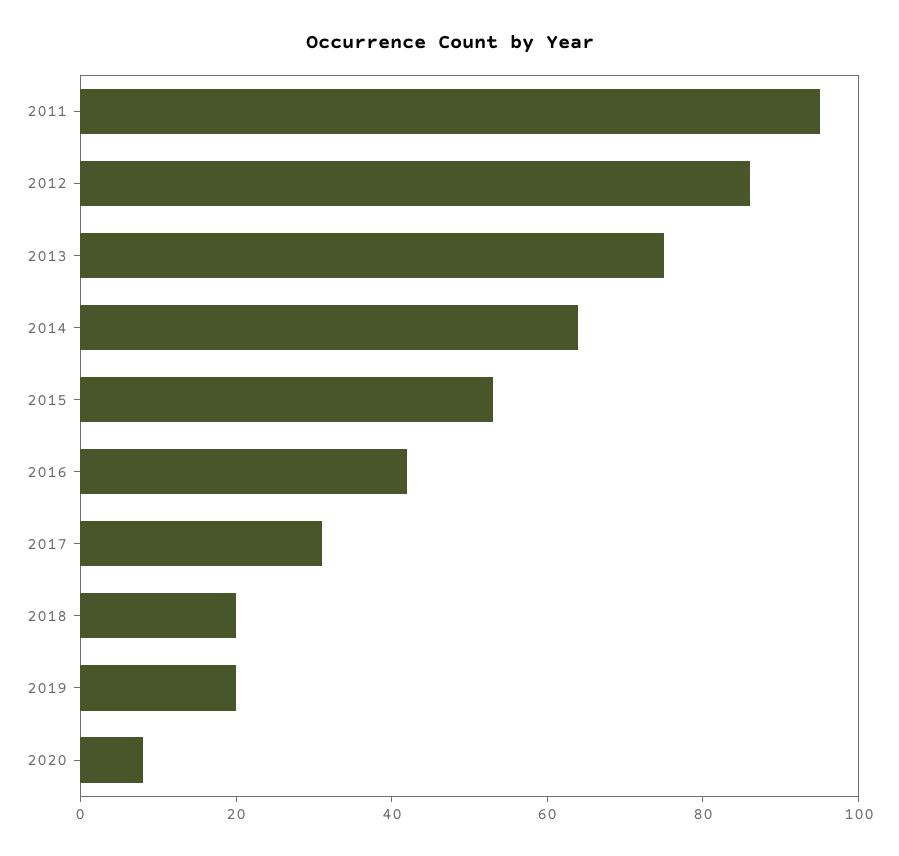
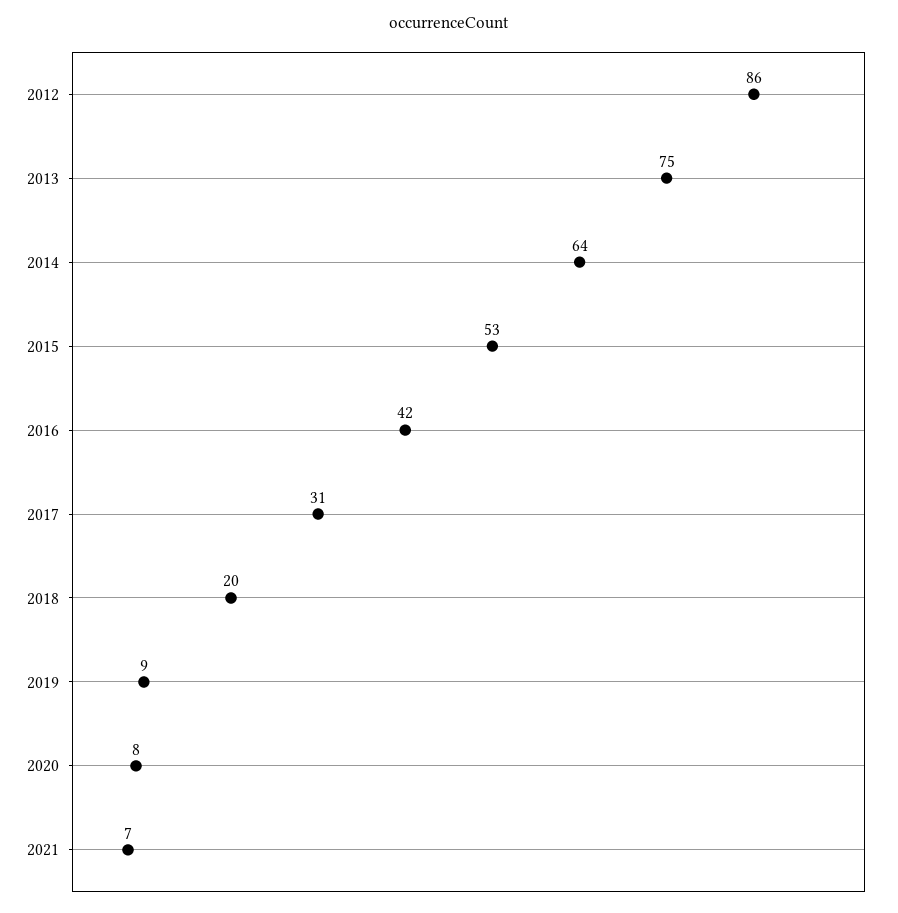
2011: 95 -> none
2019: 20 -> 9
2021: none -> 7

